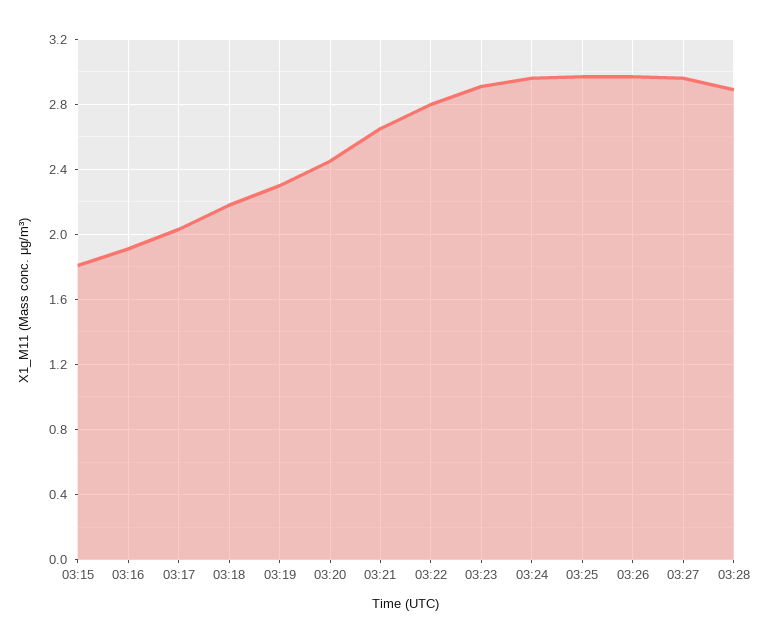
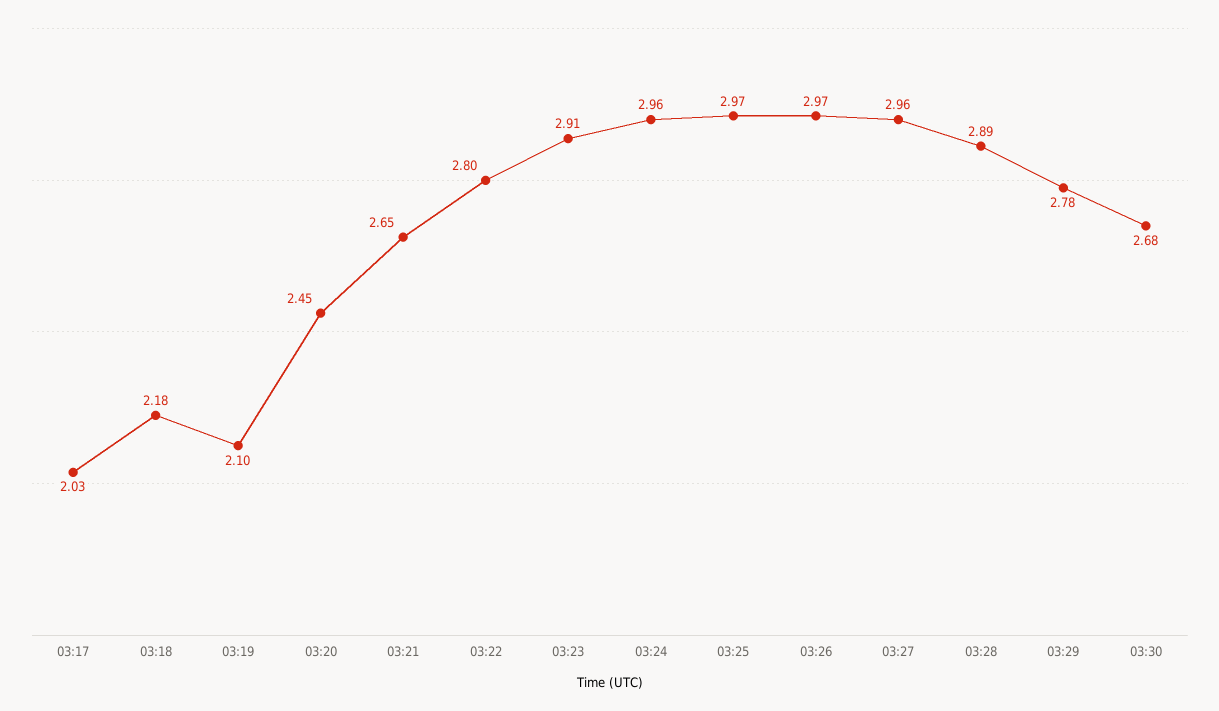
03:15: 1.8 -> none
03:16: 1.9 -> none
03:19: 2.3 -> 2.1
03:29: none -> 2.78
03:30: none -> 2.68

